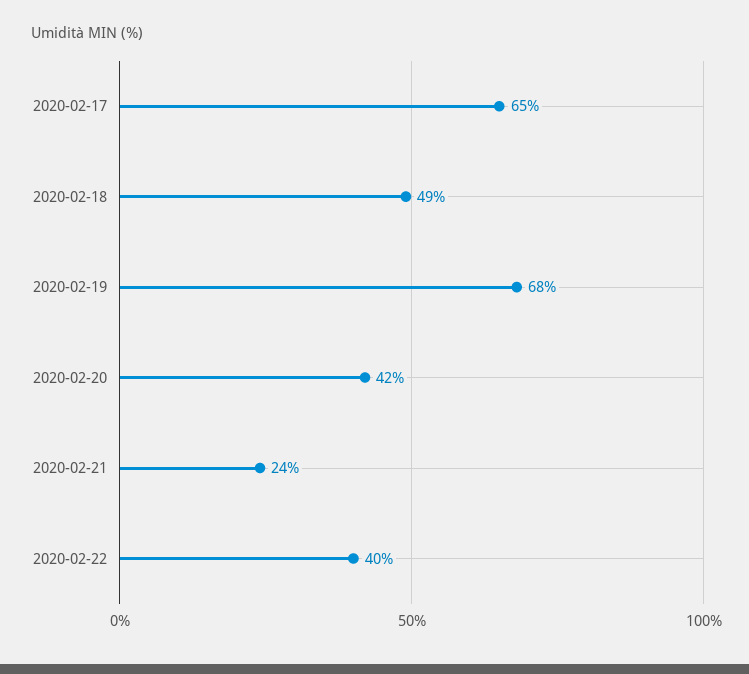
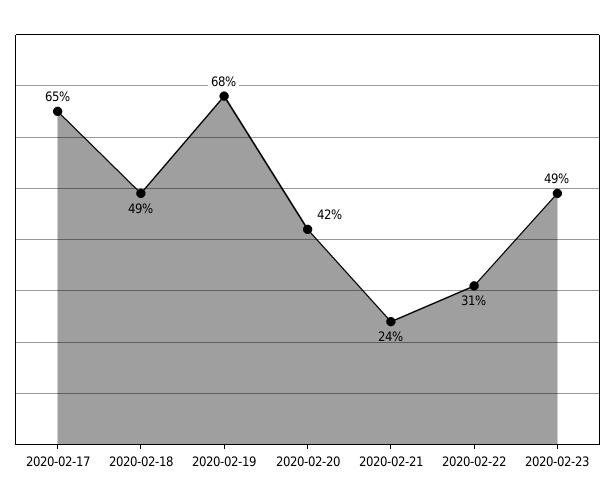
2020-02-22: 40 -> 31
2020-02-23: none -> 49

